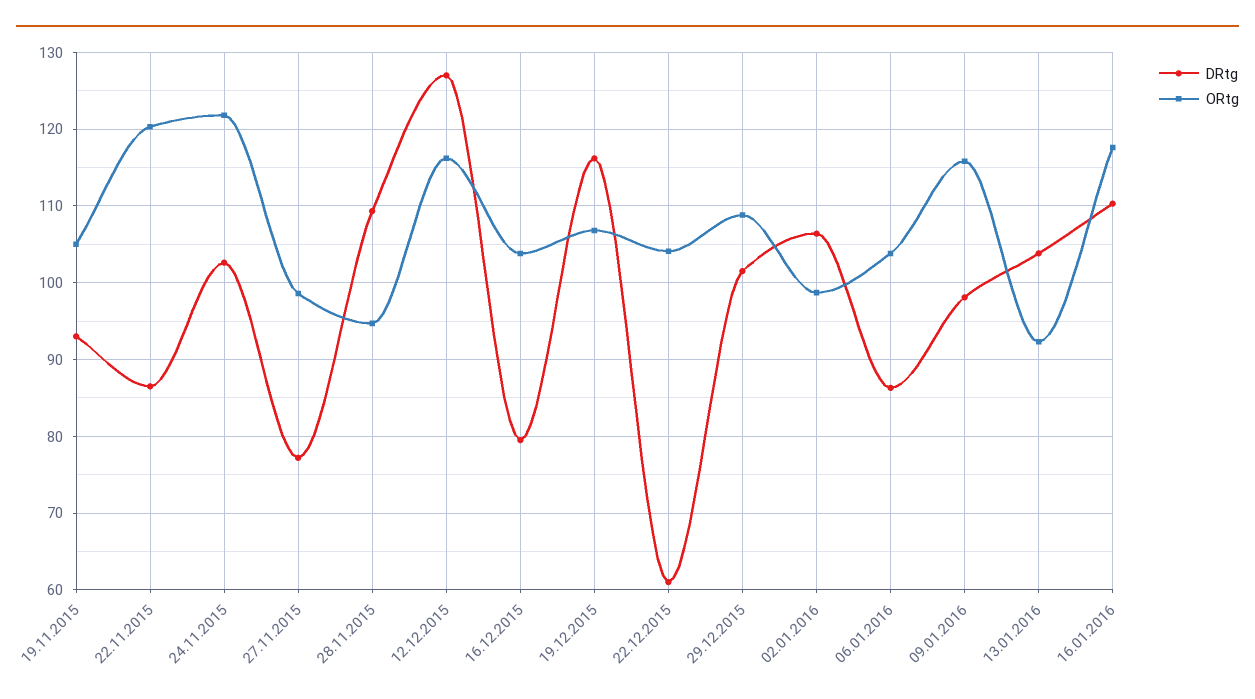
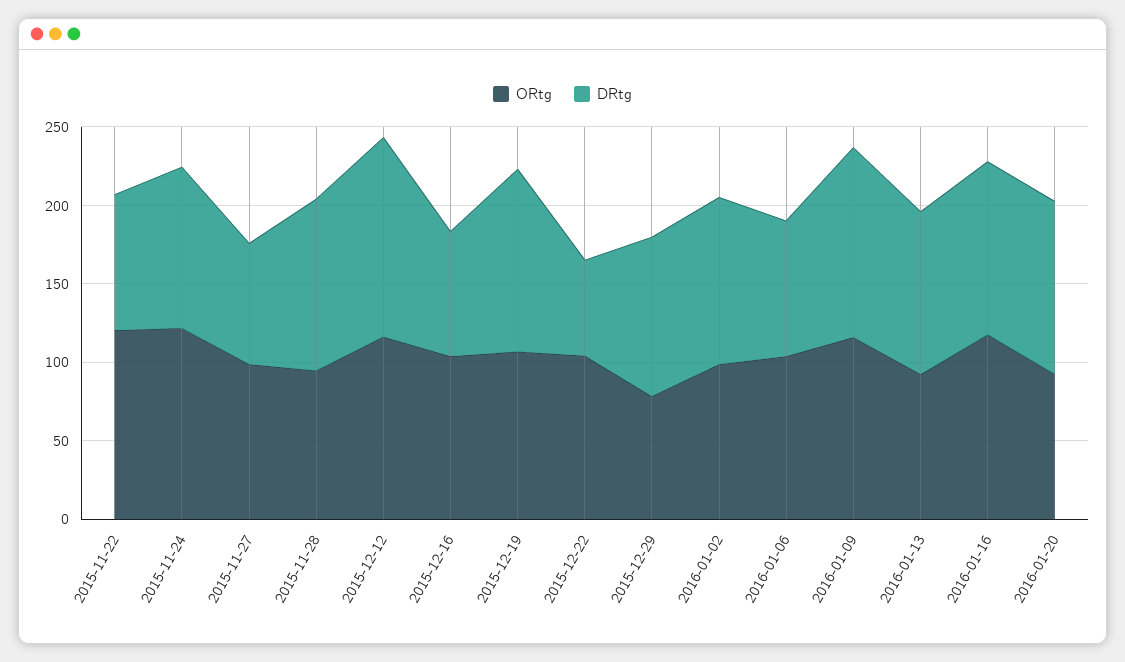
DRtg, 19.11.2015: 93 -> none
ORtg, 19.11.2015: 105 -> none
ORtg, 29.12.2015: 109 -> 80
DRtg, 09.01.2016: 98 -> 120
ORtg, 2016-01-20: none -> 90
DRtg, 2016-01-20: none -> 110

